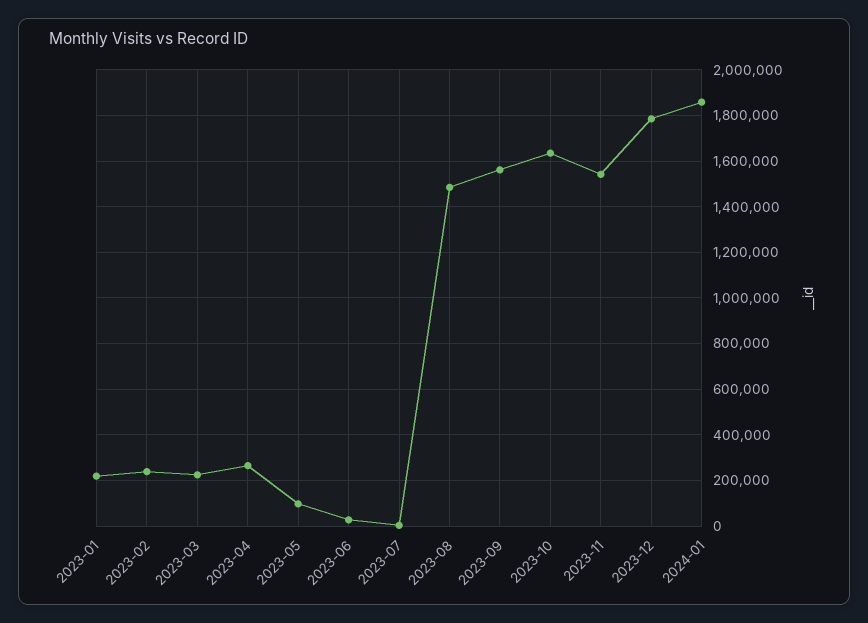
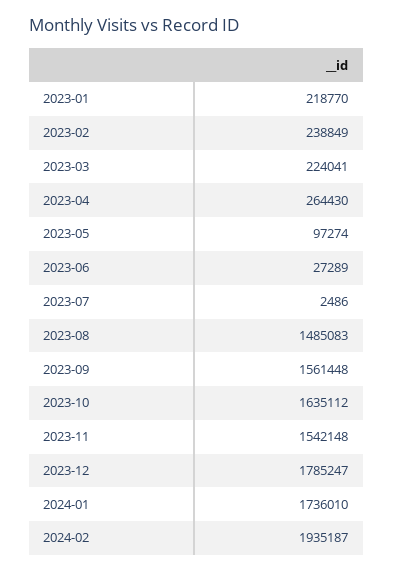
2024-01: 1850000 -> 1736010
2024-02: none -> 1935187

